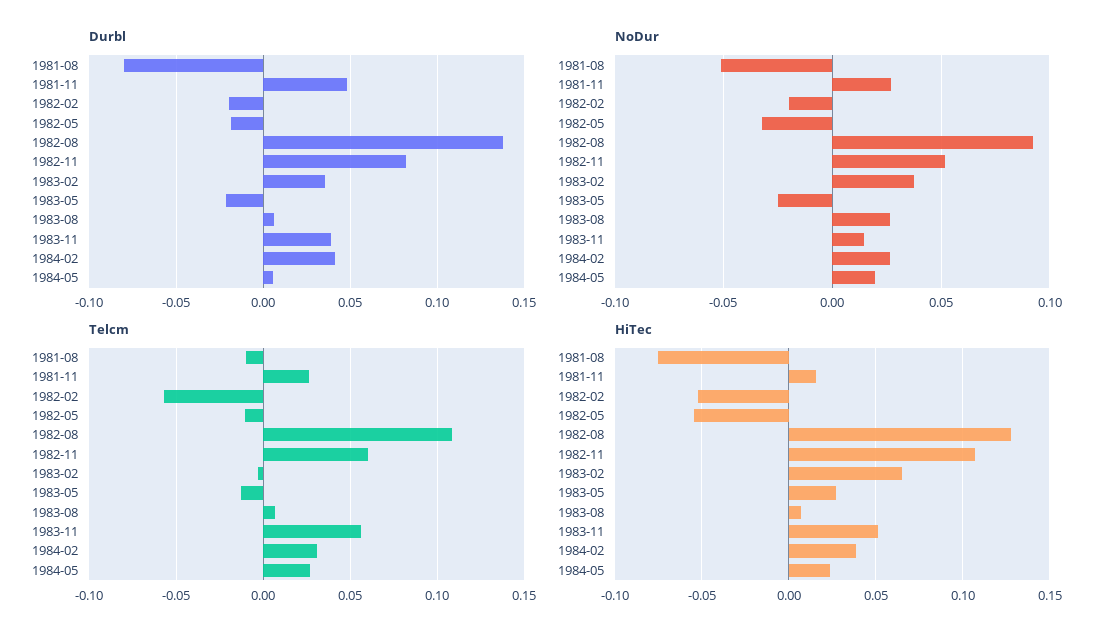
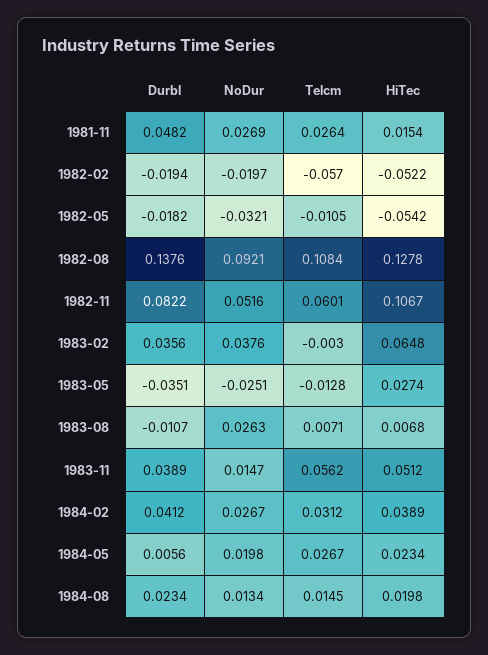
Durbl, 1981-08: -0.08 -> none
Durbl, 1983-05: -0.02 -> -0.0351
Durbl, 1983-08: 0.005 -> -0.0107
NoDur, 1981-08: -0.05 -> none
Telcm, 1981-08: -0.01 -> none
HiTec, 1981-08: -0.075 -> none
Durbl, 1984-08: none -> 0.0234
NoDur, 1984-08: none -> 0.0134
Telcm, 1984-08: none -> 0.0145
HiTec, 1984-08: none -> 0.0198

